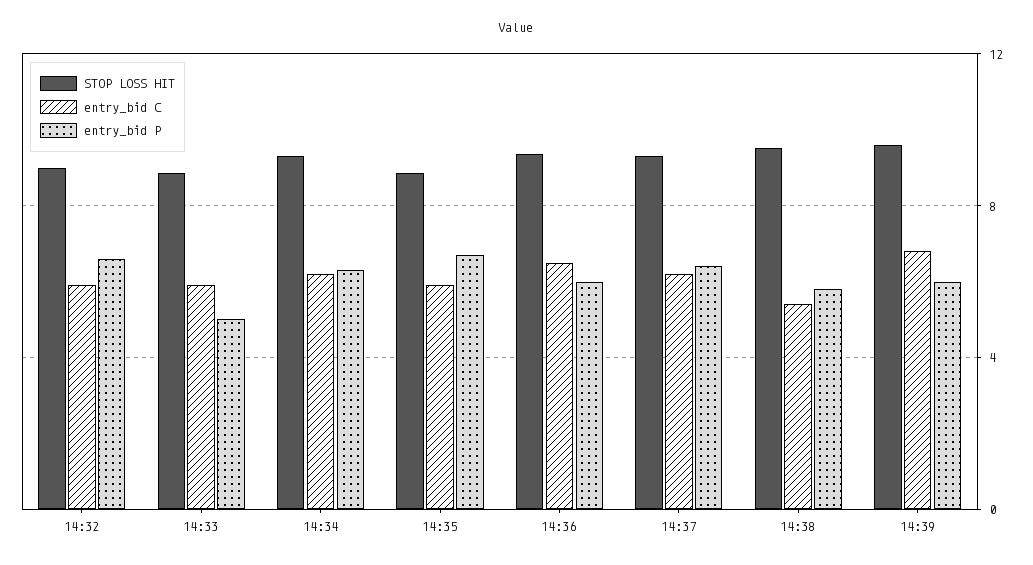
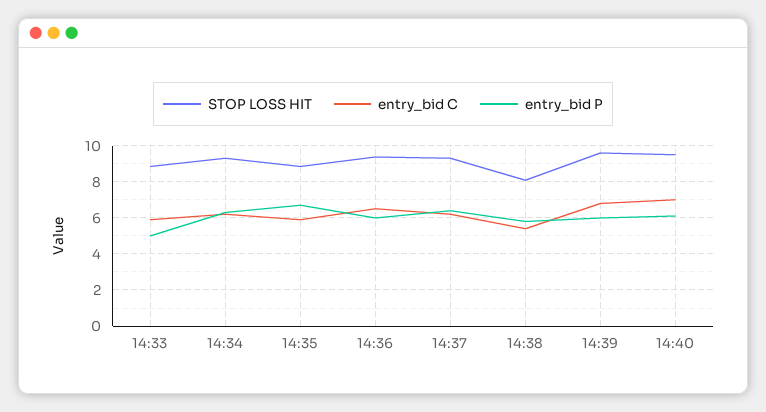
STOP LOSS HIT, 14:32: 9 -> none
entry_bid C, 14:32: 6 -> none
entry_bid P, 14:32: 6.5 -> none
STOP LOSS HIT, 14:38: 9.5 -> 8
STOP LOSS HIT, 14:40: none -> 9.5
entry_bid C, 14:40: none -> 7
entry_bid P, 14:40: none -> 6

